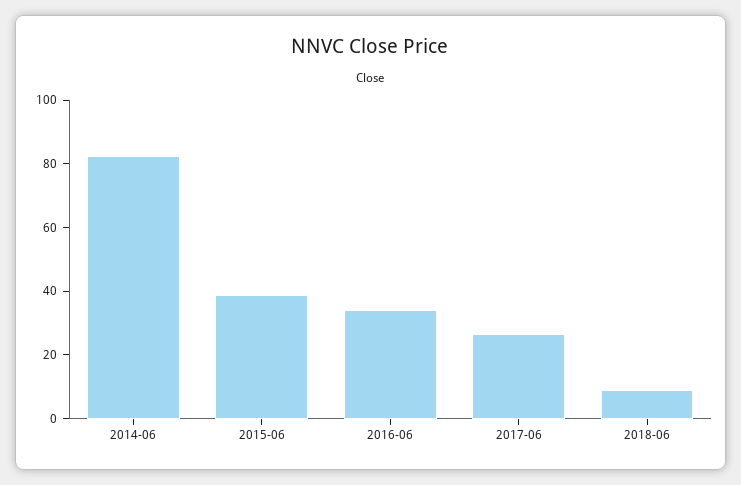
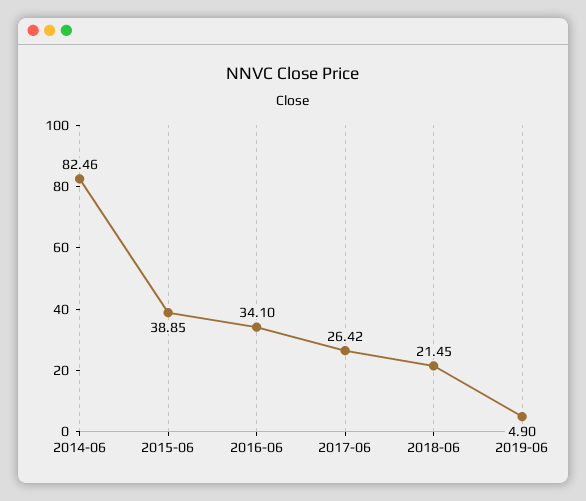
2018-06: 10 -> 21.45
2019-06: none -> 4.9

